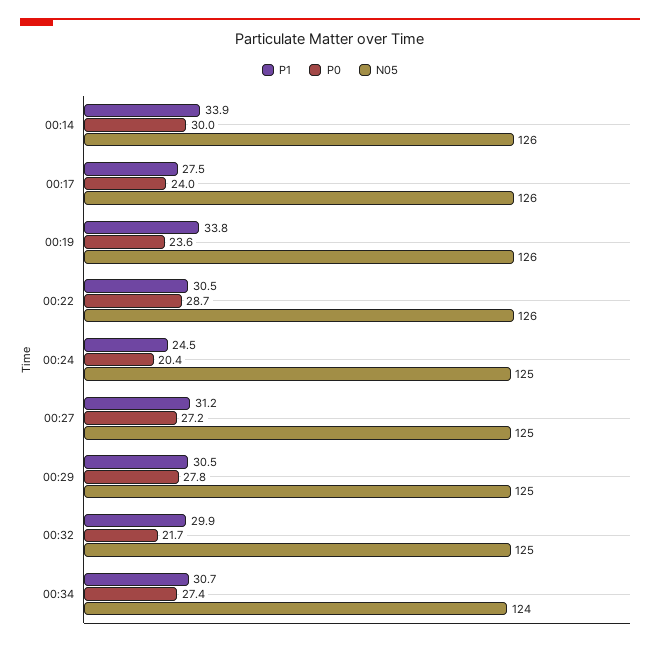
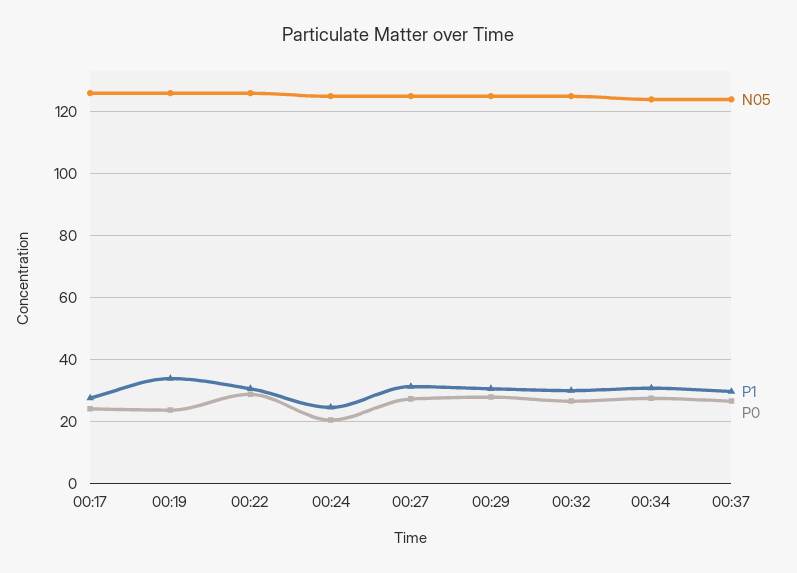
P1, 00:14: 33.9 -> none
P0, 00:14: 30 -> none
N05, 00:14: 126 -> none
P0, 00:32: 21.7 -> 26
N05, 00:37: none -> 124
P1, 00:37: none -> 30
P0, 00:37: none -> 26

